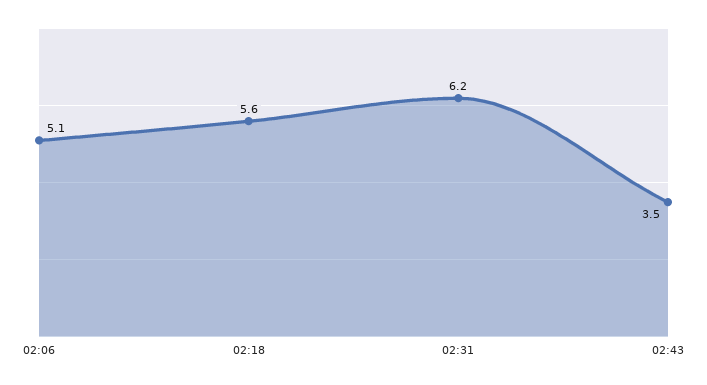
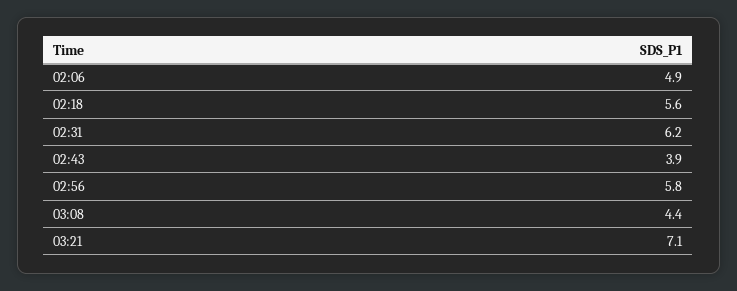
02:06: 5.1 -> 4.9
02:43: 3.5 -> 3.9
02:56: none -> 5.8
03:08: none -> 4.4
03:21: none -> 7.1

